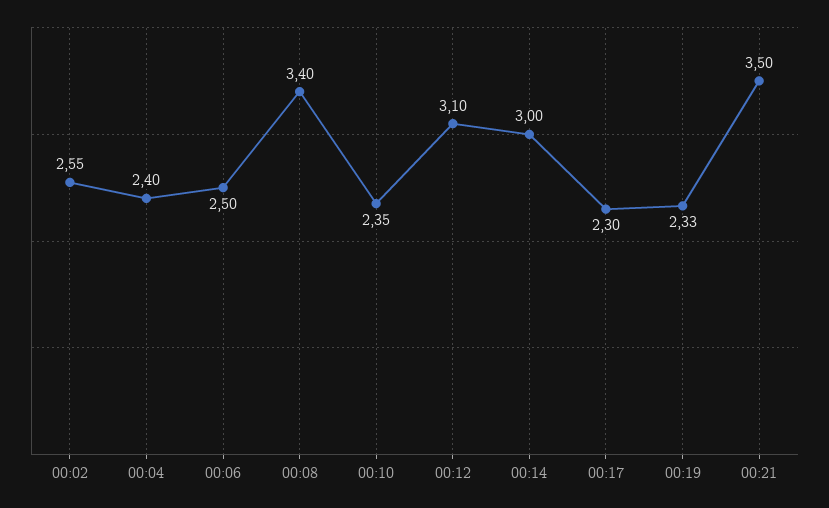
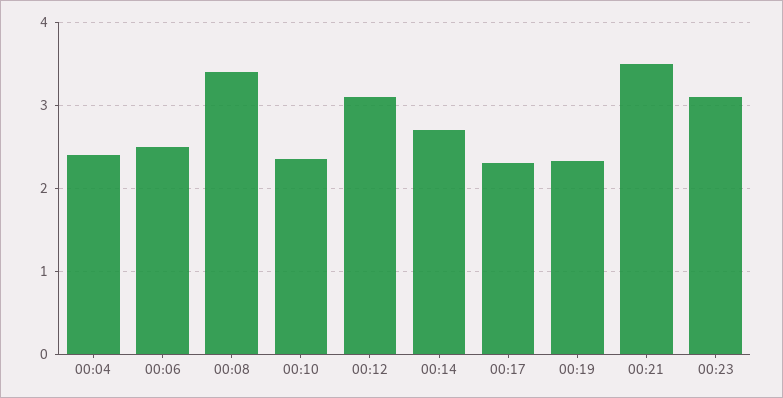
00:02: 2.55 -> none
00:14: 3 -> 2.7
00:23: none -> 3.1

